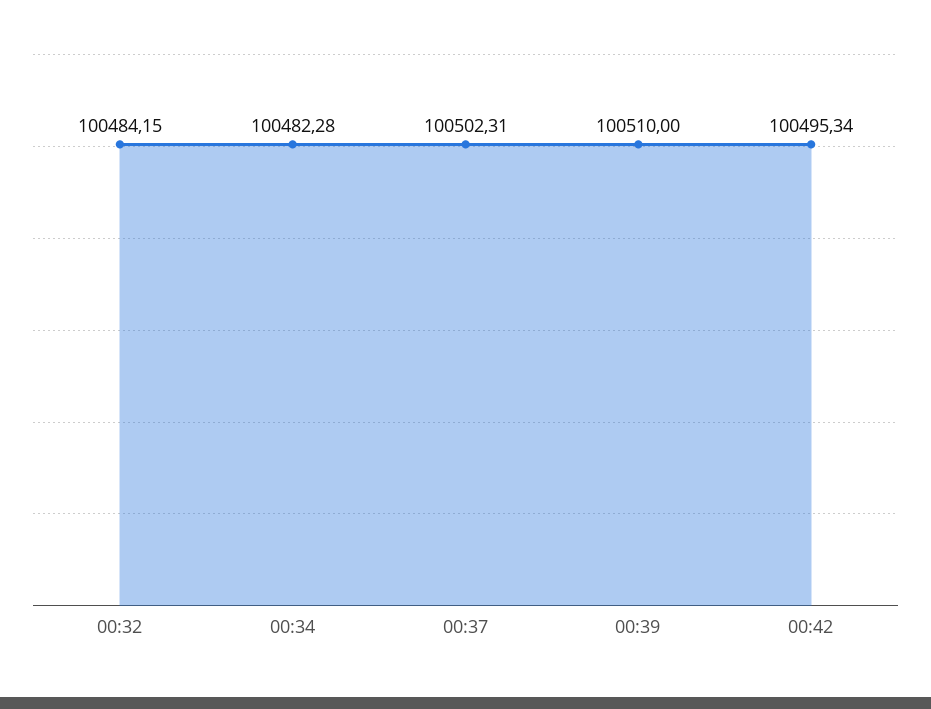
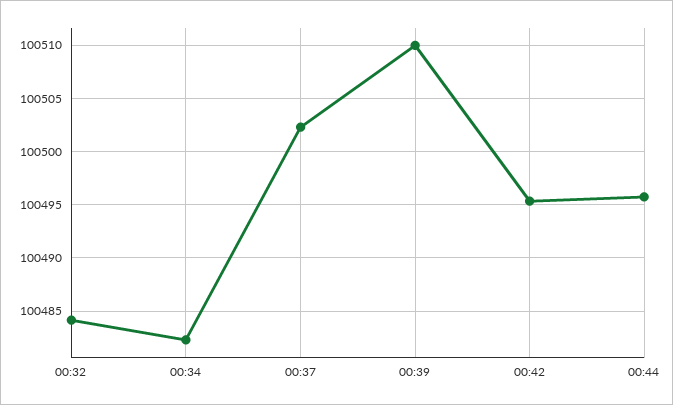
00:44: none -> 100496

